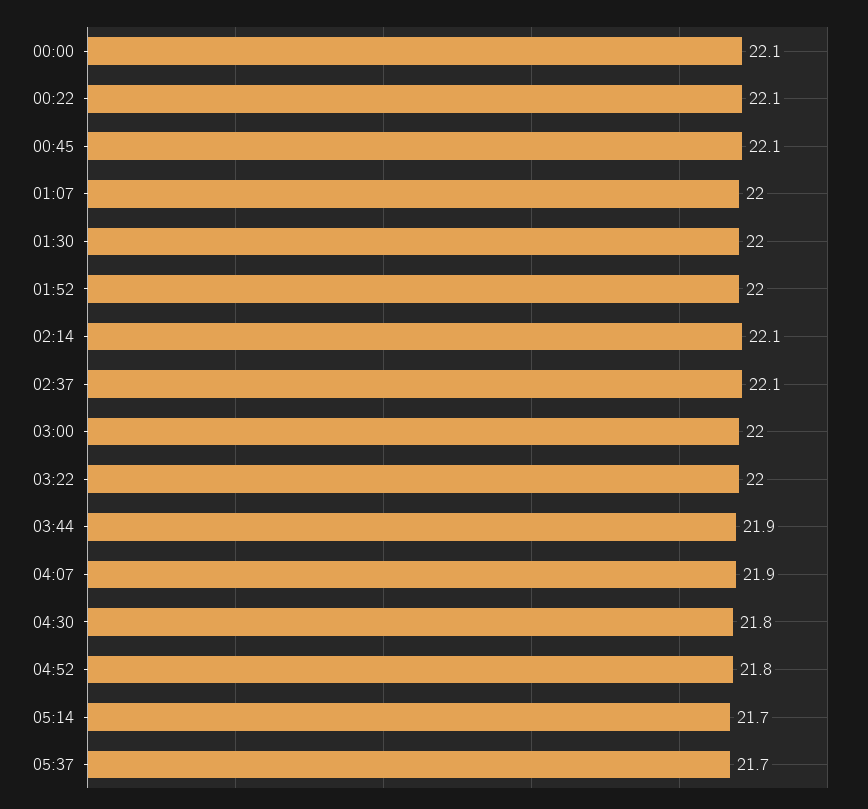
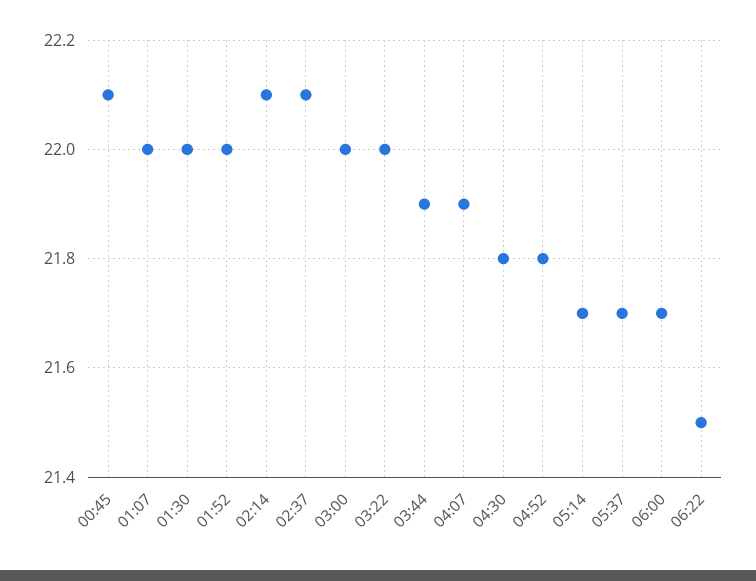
00:00: 22.1 -> none
00:22: 22.1 -> none
06:00: none -> 21.7
06:22: none -> 21.5

